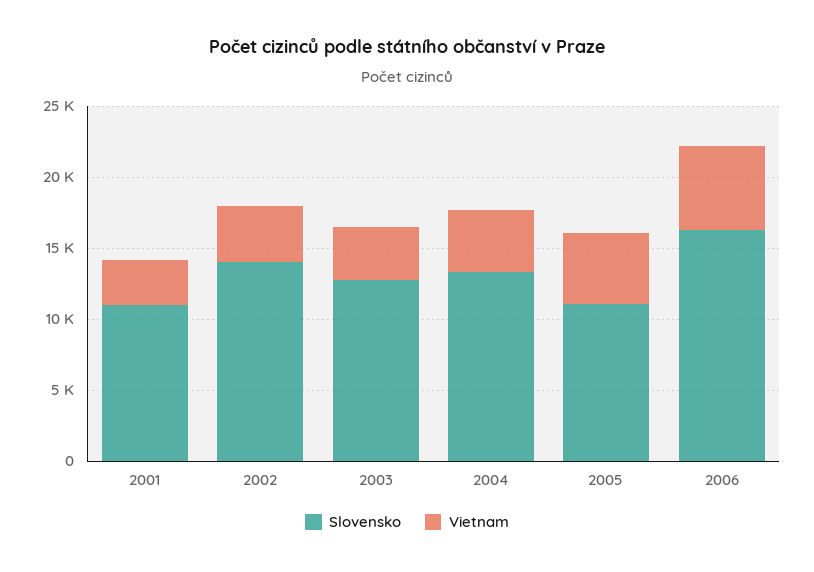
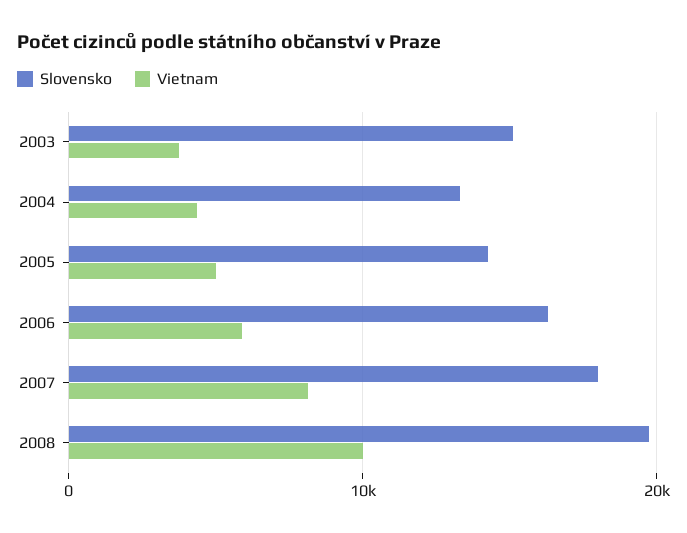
Slovensko, 2001: 11000 -> none
Vietnam, 2001: 3000 -> none
Slovensko, 2002: 14000 -> none
Vietnam, 2002: 4000 -> none
Slovensko, 2003: 13000 -> 15000
Slovensko, 2005: 11000 -> 14000
Slovensko, 2007: none -> 18000
Vietnam, 2007: none -> 8000
Slovensko, 2008: none -> 20000
Vietnam, 2008: none -> 10000

